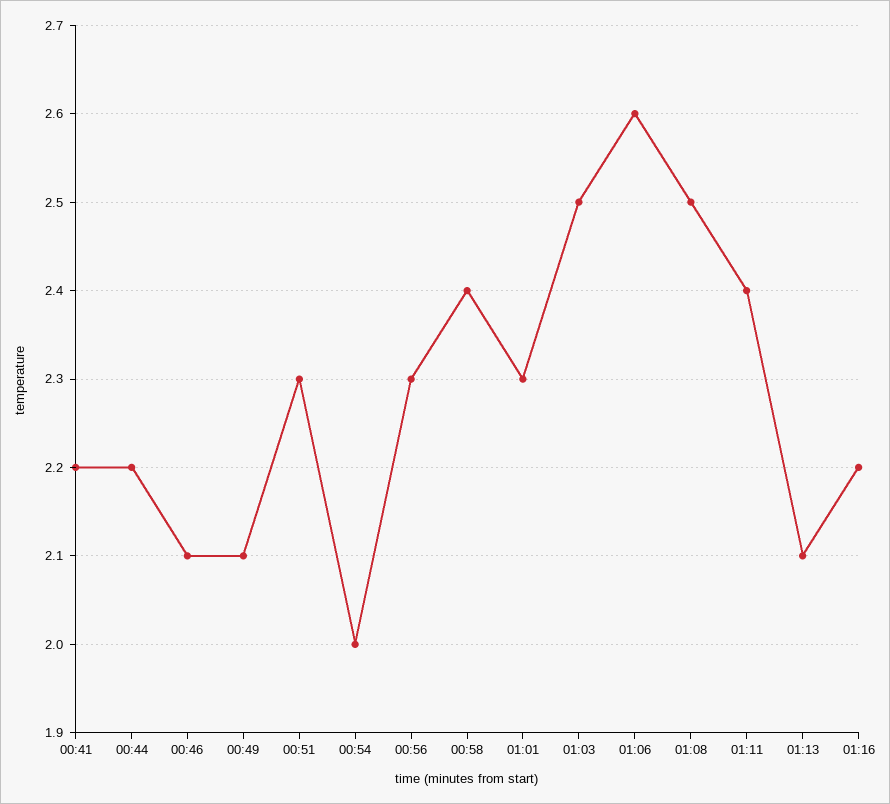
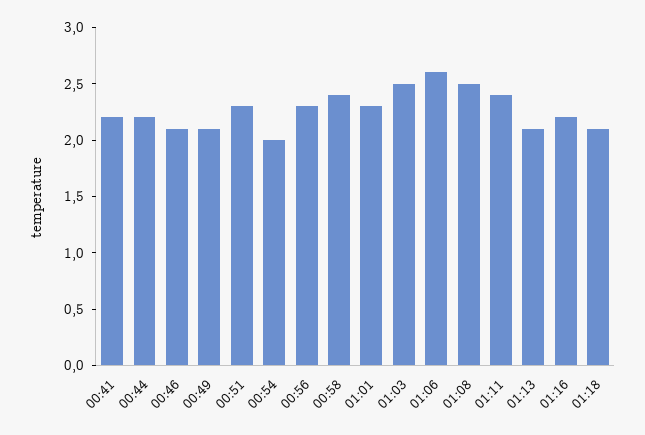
01:18: none -> 2.1

